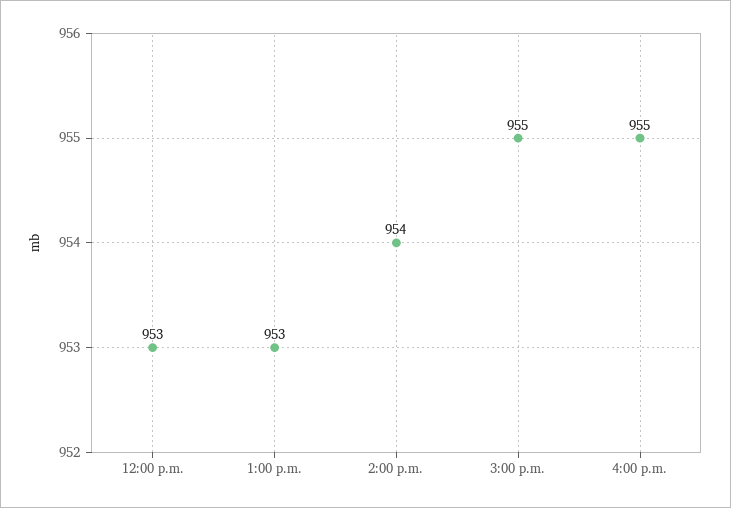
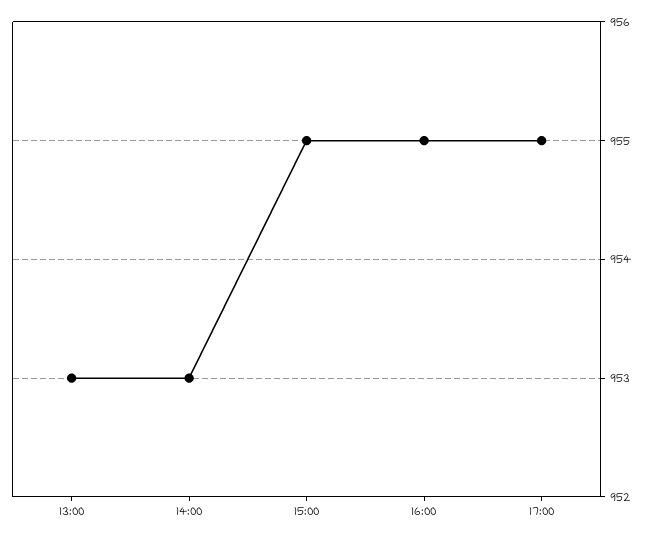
12:00 p.m.: 953 -> none
2:00 p.m.: 954 -> 953
17:00: none -> 955

